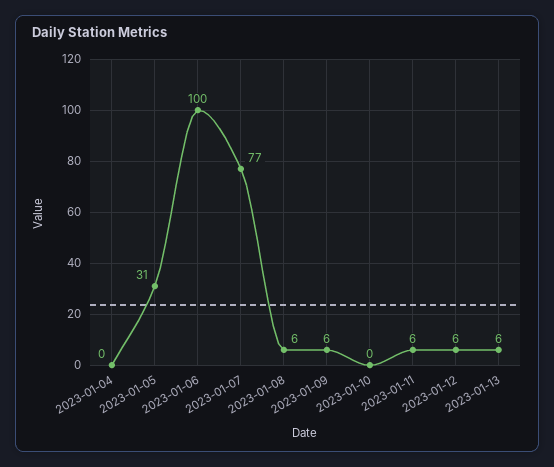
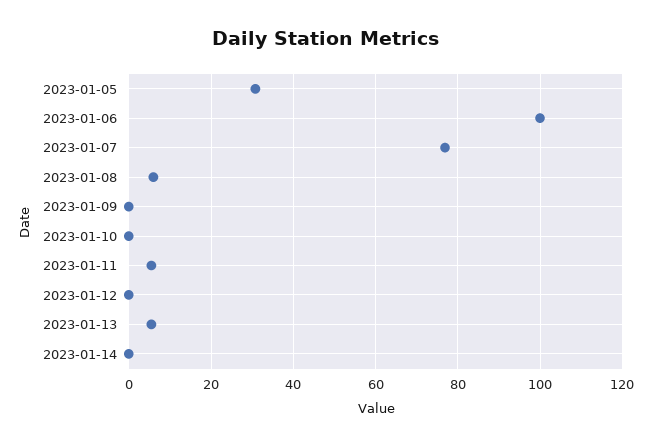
2023-01-04: 0 -> none
2023-01-09: 6 -> 0
2023-01-12: 6 -> 0
2023-01-14: none -> 0

